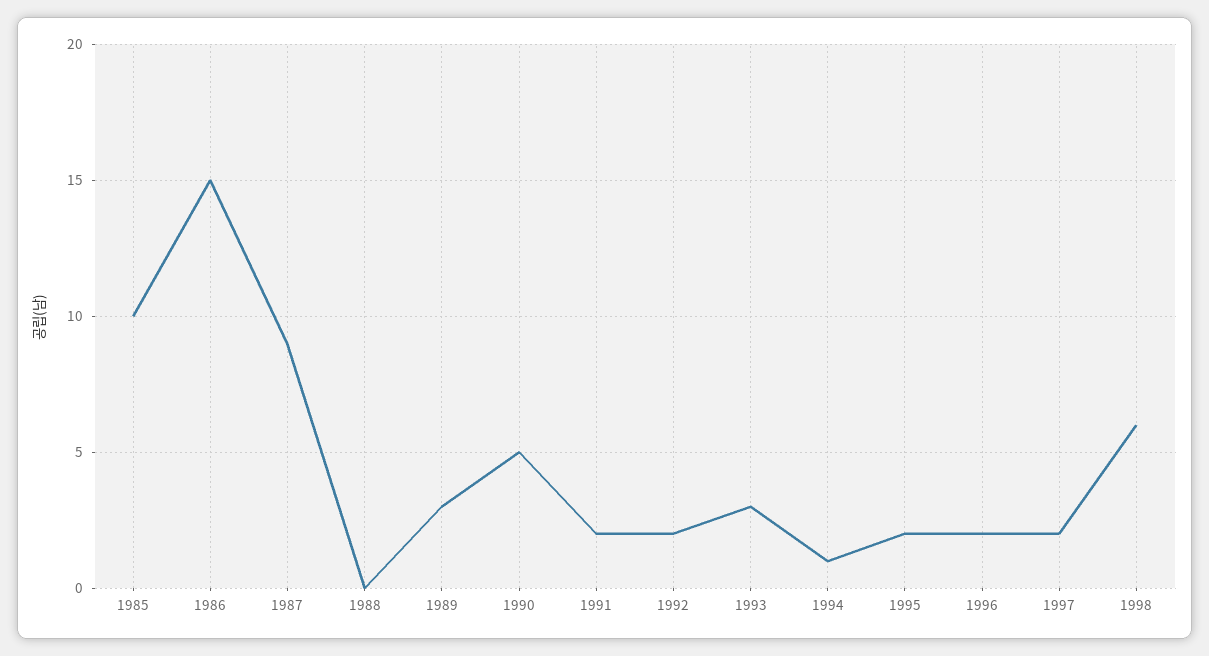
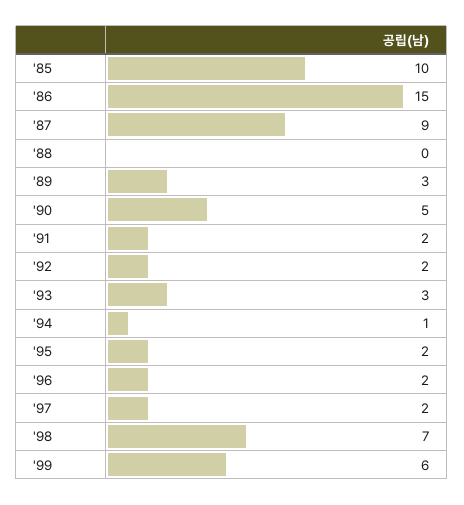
1998: 6 -> 7
'99: none -> 6

